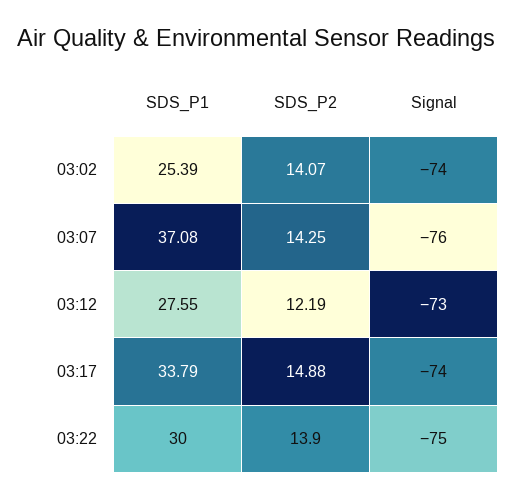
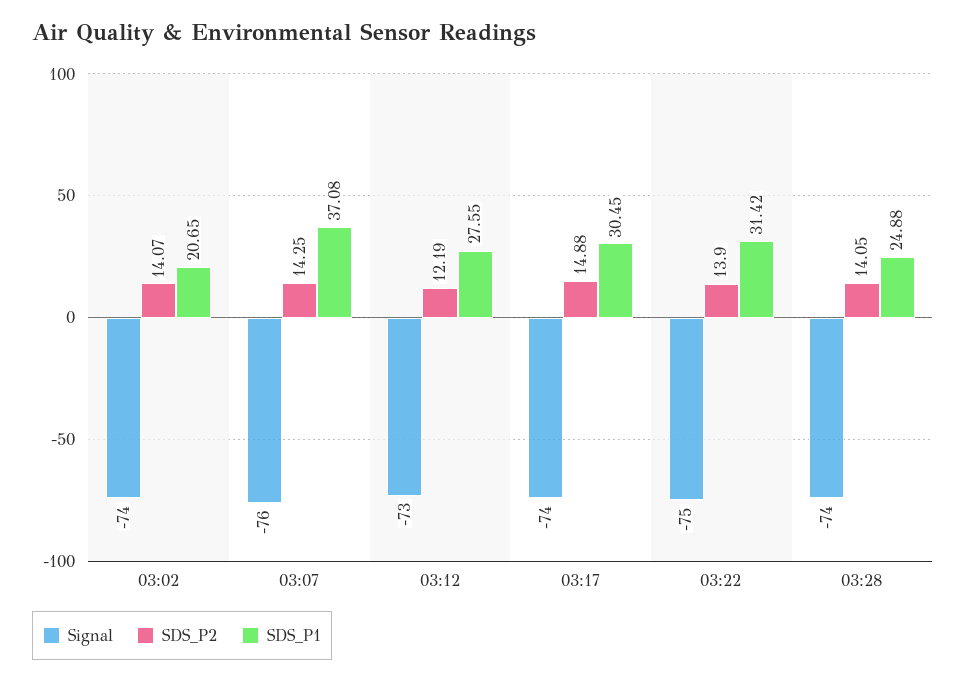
SDS_P1, 03:02: 25.39 -> 20.65
SDS_P1, 03:17: 33.79 -> 30.45
SDS_P1, 03:22: 30 -> 31.42
Signal, 03:28: none -> -74
SDS_P2, 03:28: none -> 14.05
SDS_P1, 03:28: none -> 24.88

